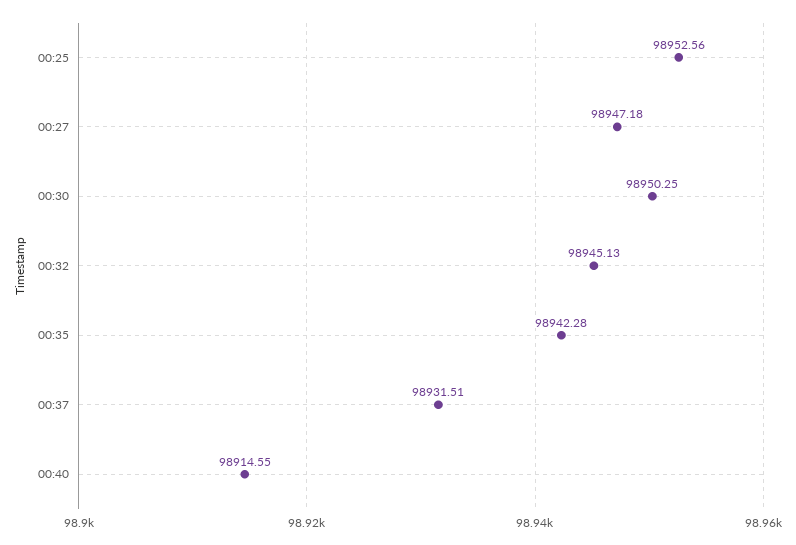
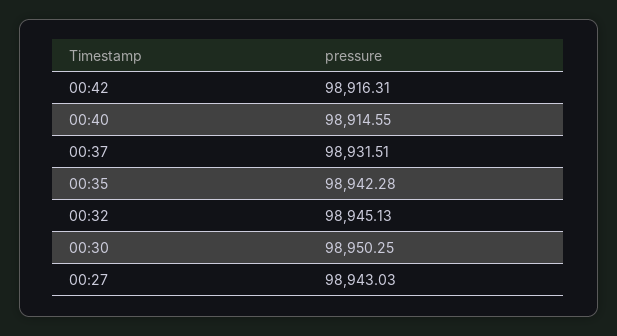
00:25: 98952.56 -> none
00:27: 98947.18 -> 98943.03
00:42: none -> 98916.31

